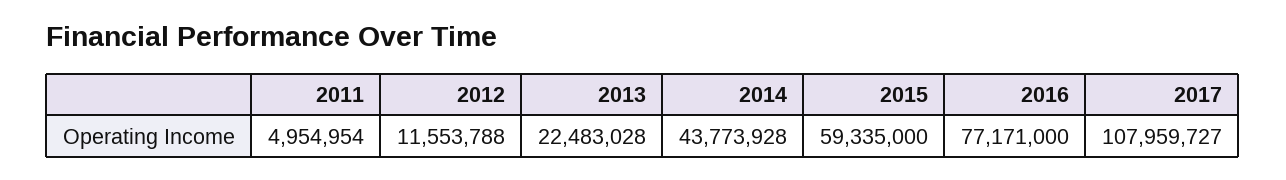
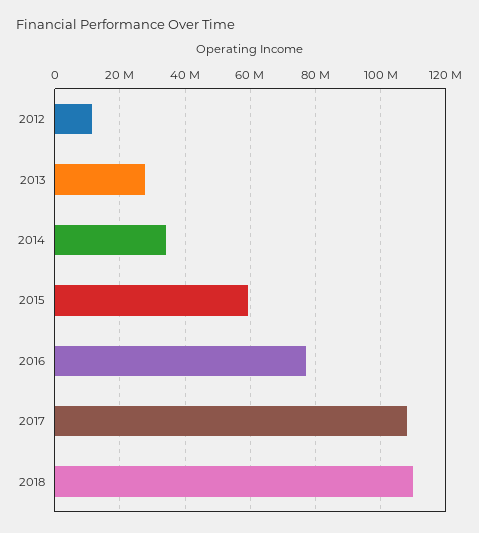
2011: 4954954 -> none
2013: 22483028 -> 28000000
2014: 43773928 -> 34000000
2018: none -> 110000000

